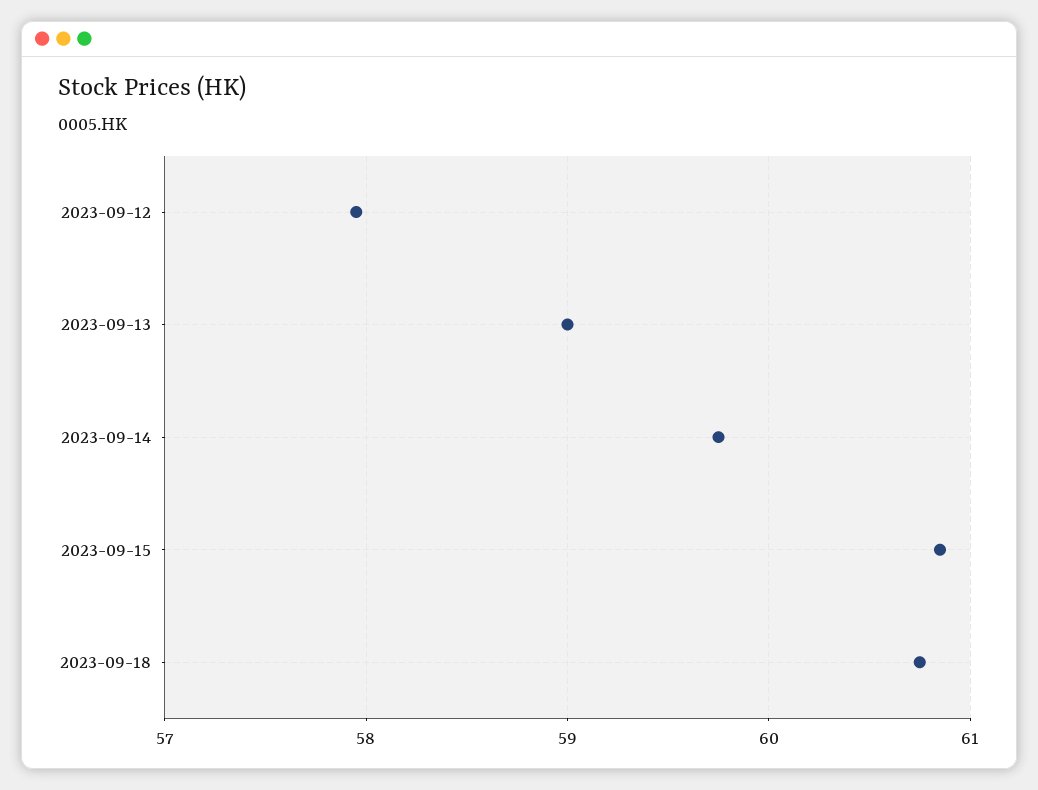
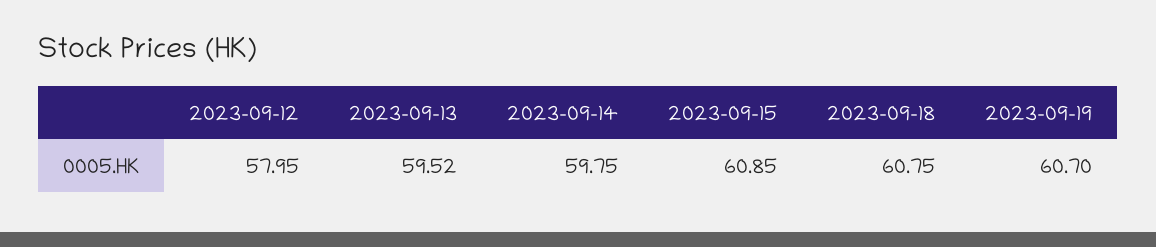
2023-09-13: 59 -> 59.52
2023-09-19: none -> 60.7

